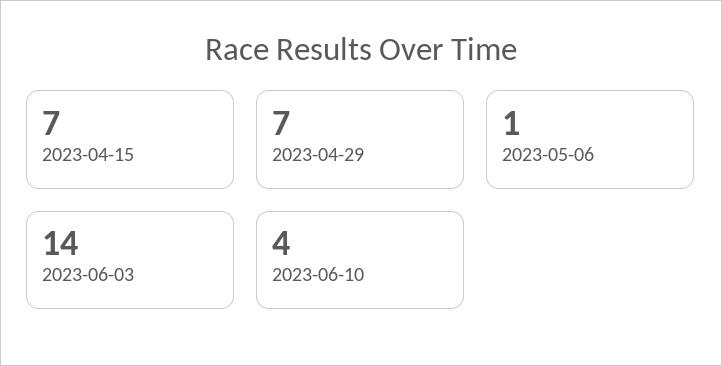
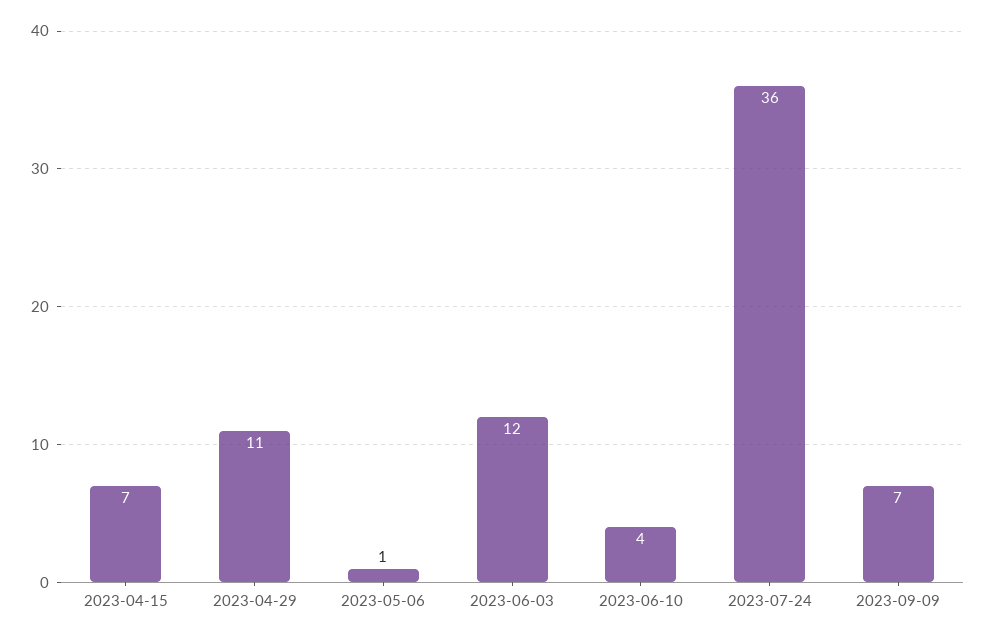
2023-04-29: 7 -> 11
2023-06-03: 14 -> 12
2023-07-24: none -> 36
2023-09-09: none -> 7

